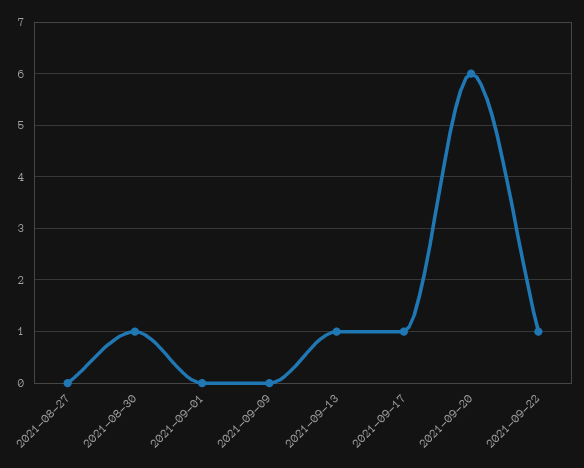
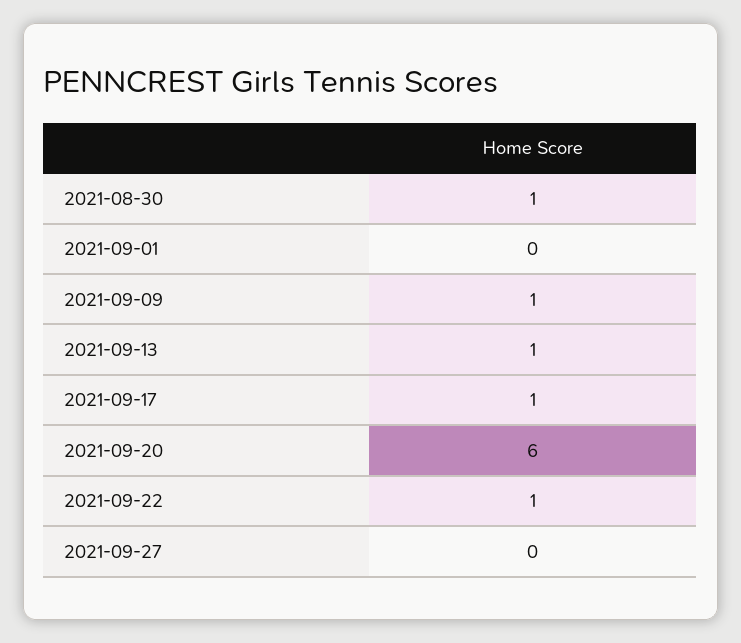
2021-08-27: 0 -> none
2021-09-09: 0 -> 1
2021-09-27: none -> 0

